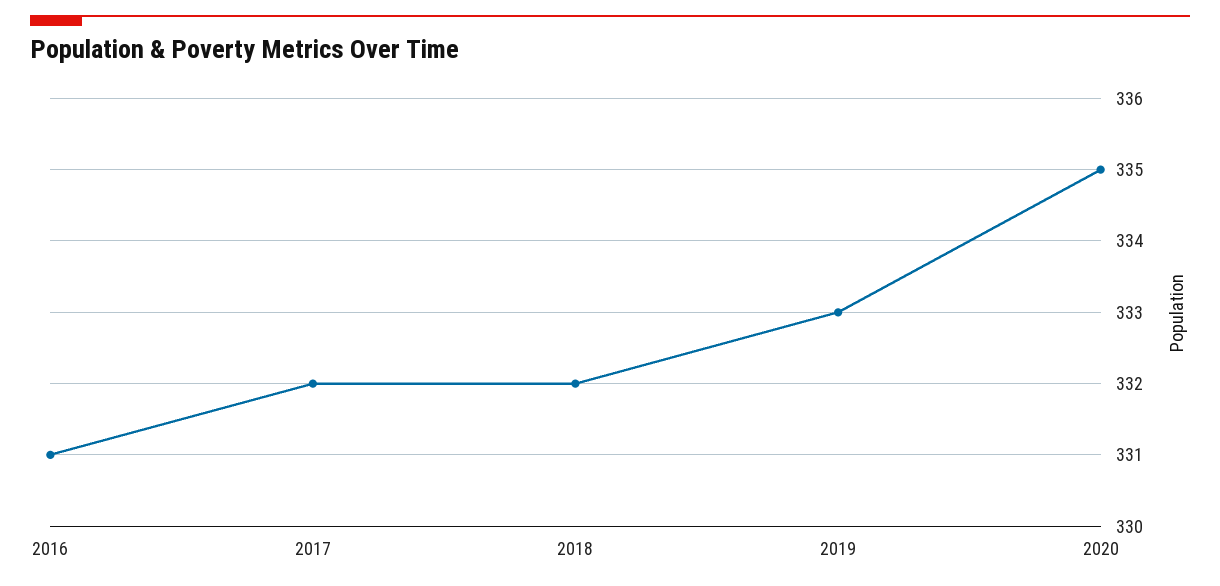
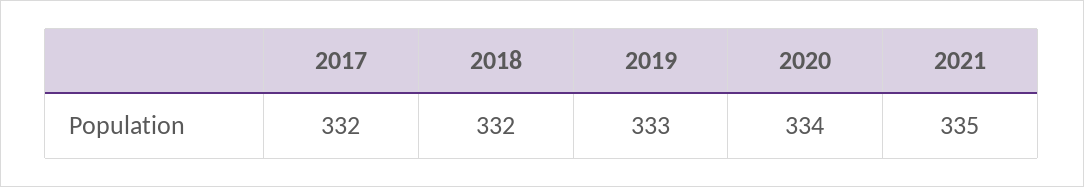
2016: 331 -> none
2020: 335 -> 334
2021: none -> 335

